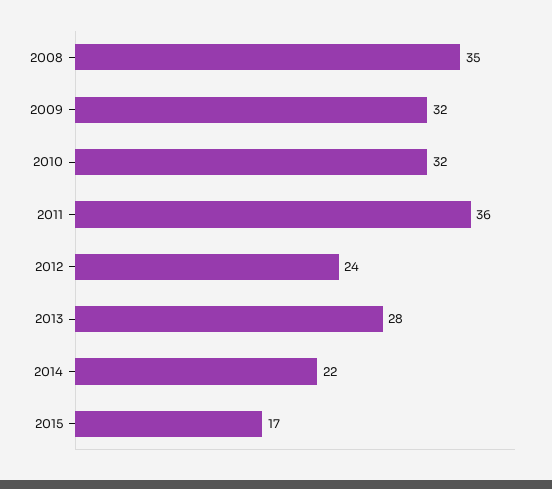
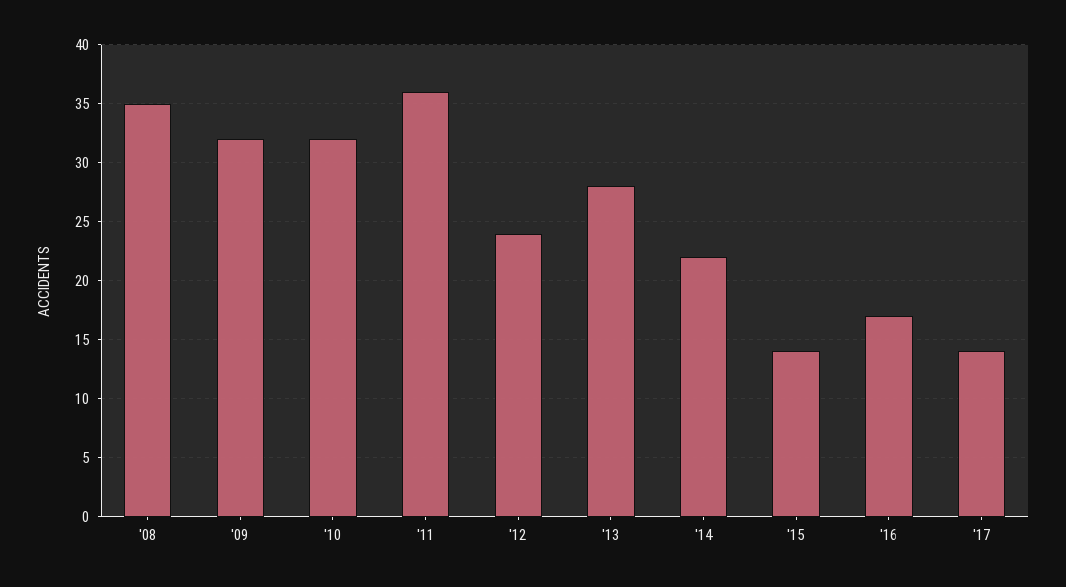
2015: 17 -> 14
'16: none -> 17
'17: none -> 14

